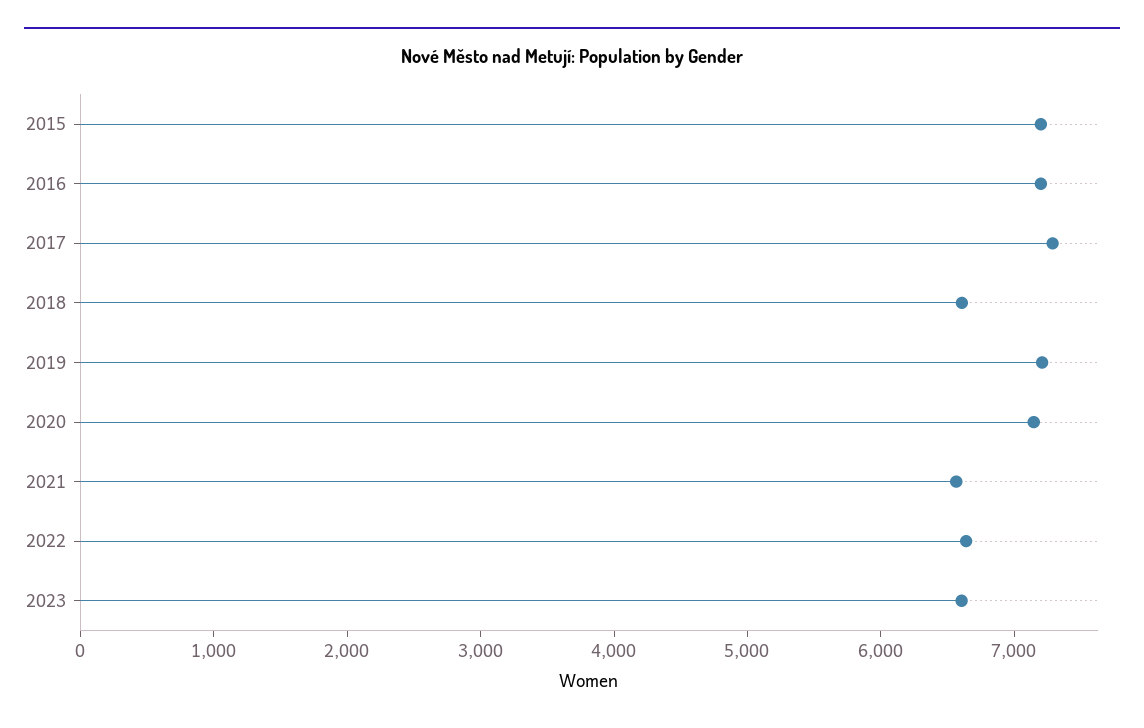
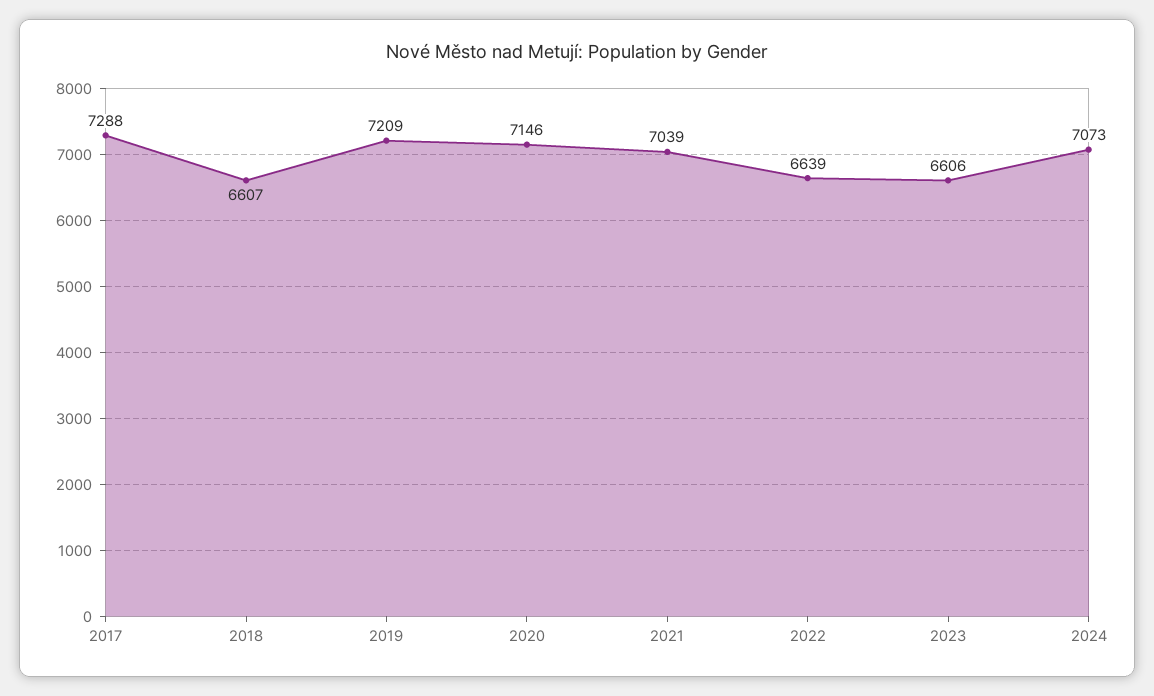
2015: 7200 -> none
2016: 7200 -> none
2021: 6600 -> 7039
2024: none -> 7073

